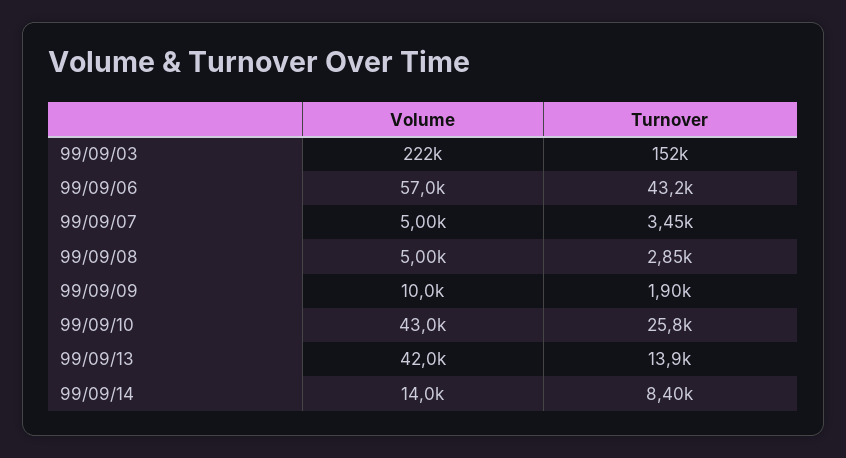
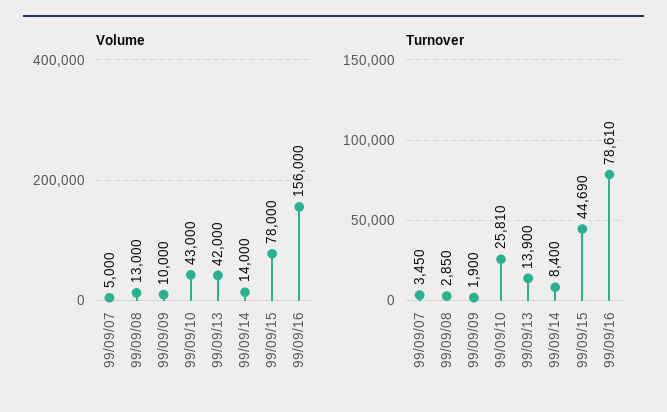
Volume, 99/09/03: 222000 -> none
Turnover, 99/09/03: 152000 -> none
Volume, 99/09/06: 57000 -> none
Turnover, 99/09/06: 43200 -> none
Volume, 99/09/08: 5000 -> 13000
Volume, 99/09/15: none -> 78000
Volume, 99/09/16: none -> 156000
Turnover, 99/09/15: none -> 44690
Turnover, 99/09/16: none -> 78610

